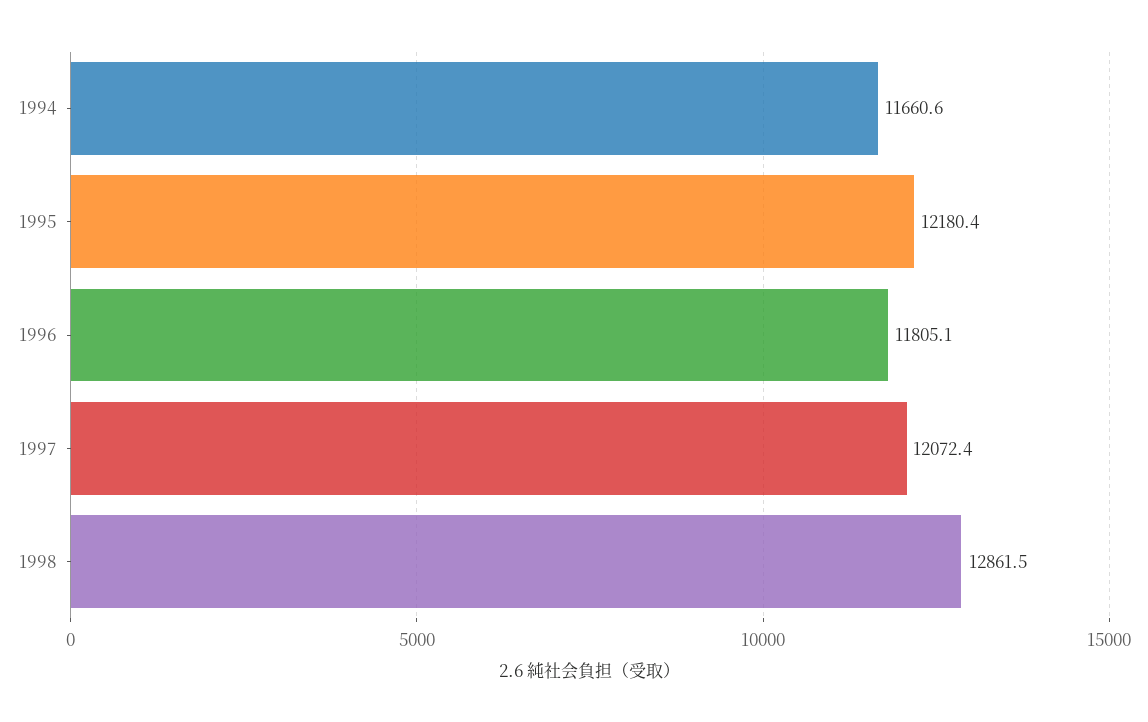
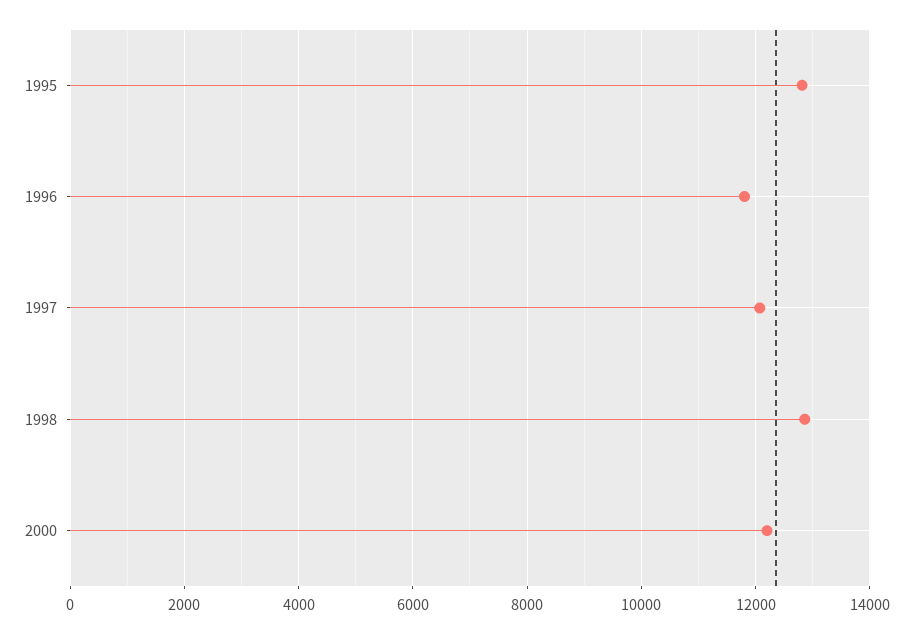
1994: 11660.6 -> none
1995: 12180.4 -> 12800
2000: none -> 12200

